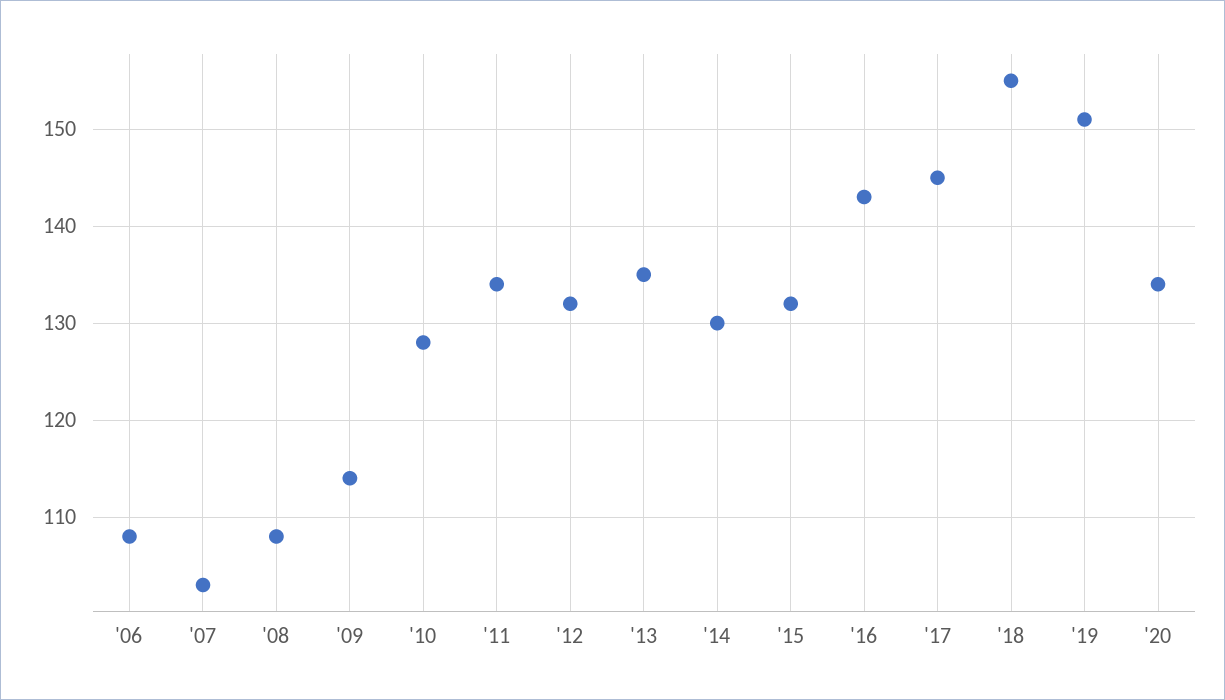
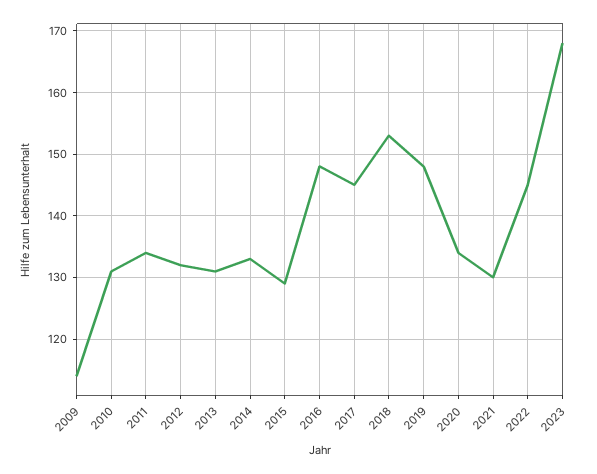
'06: 108 -> none
'07: 103 -> none
'08: 108 -> none
'10: 128 -> 131
'13: 135 -> 131
'14: 130 -> 133
'15: 132 -> 129
'16: 143 -> 148
'18: 155 -> 153
'19: 151 -> 148
2021: none -> 130
2022: none -> 145
2023: none -> 168

